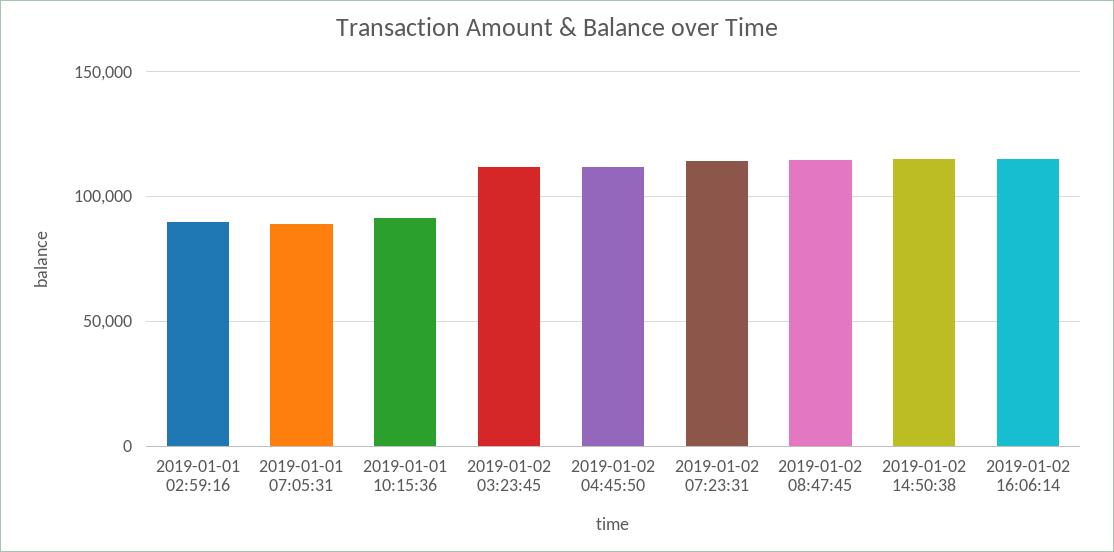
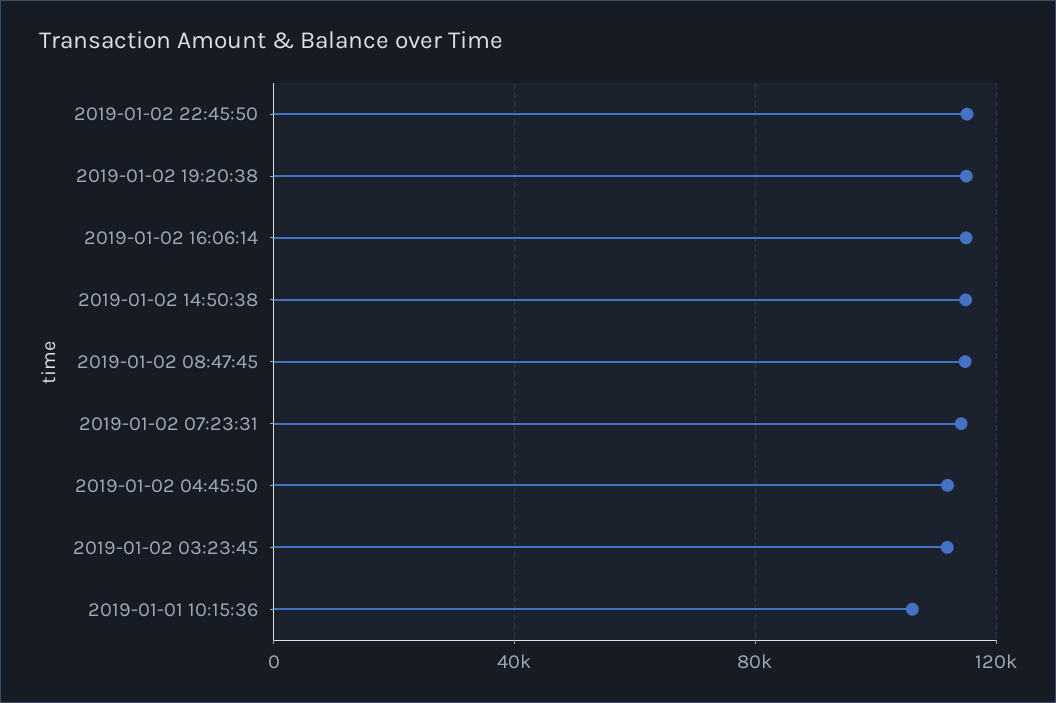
2019-01-01 02:59:16: 90000 -> none
2019-01-01 07:05:31: 90000 -> none
2019-01-01 10:15:36: 90000 -> 105000
2019-01-02 22:45:50: none -> 115000
2019-01-02 19:20:38: none -> 115000

